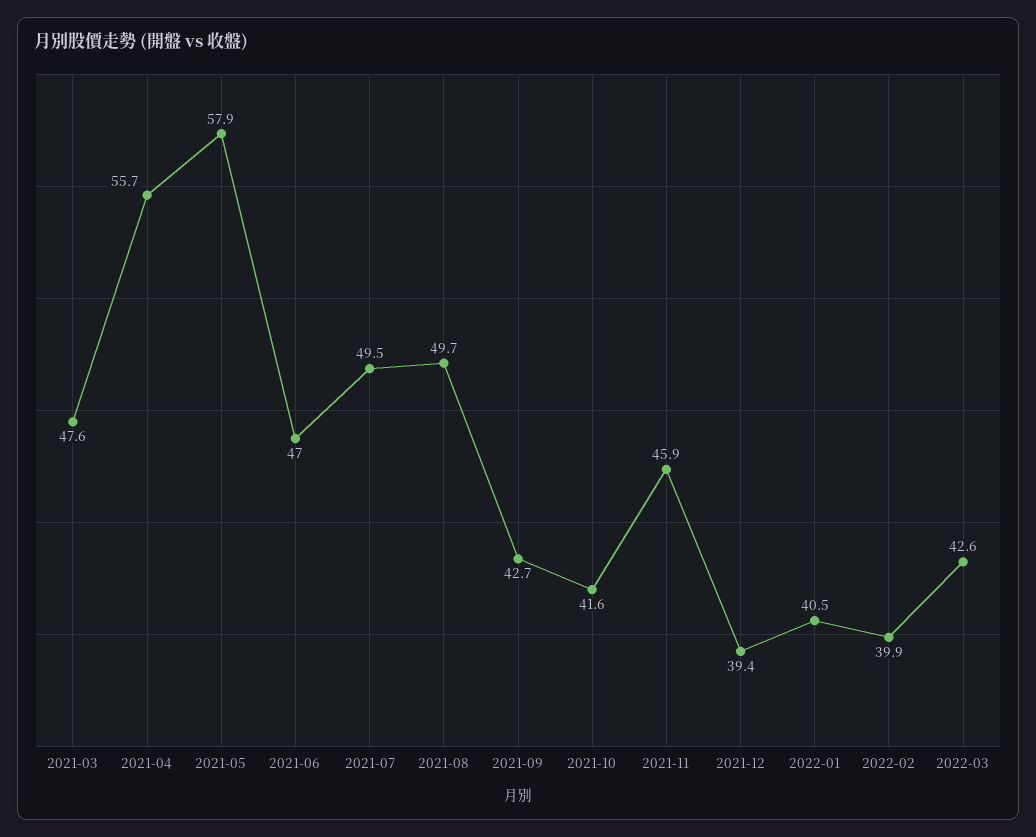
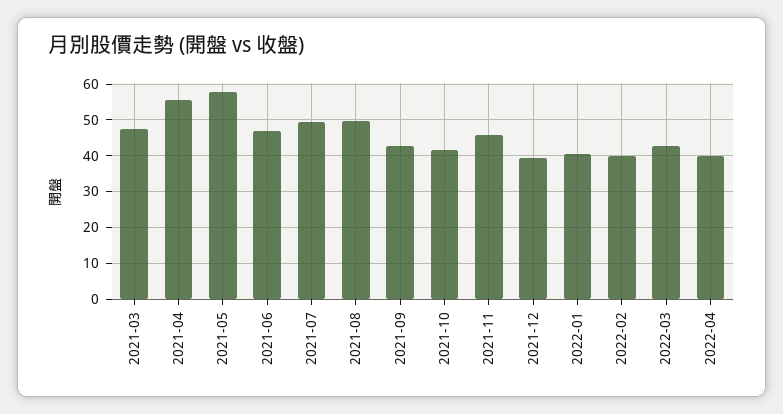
2022-04: none -> 40

